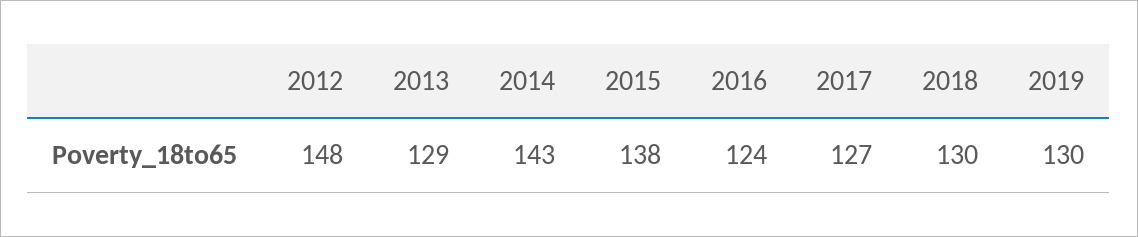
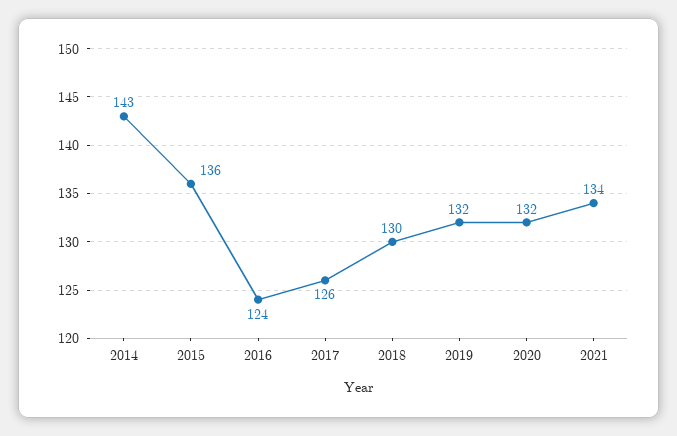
2012: 148 -> none
2013: 129 -> none
2015: 138 -> 136
2017: 127 -> 126
2019: 130 -> 132
2020: none -> 132
2021: none -> 134

